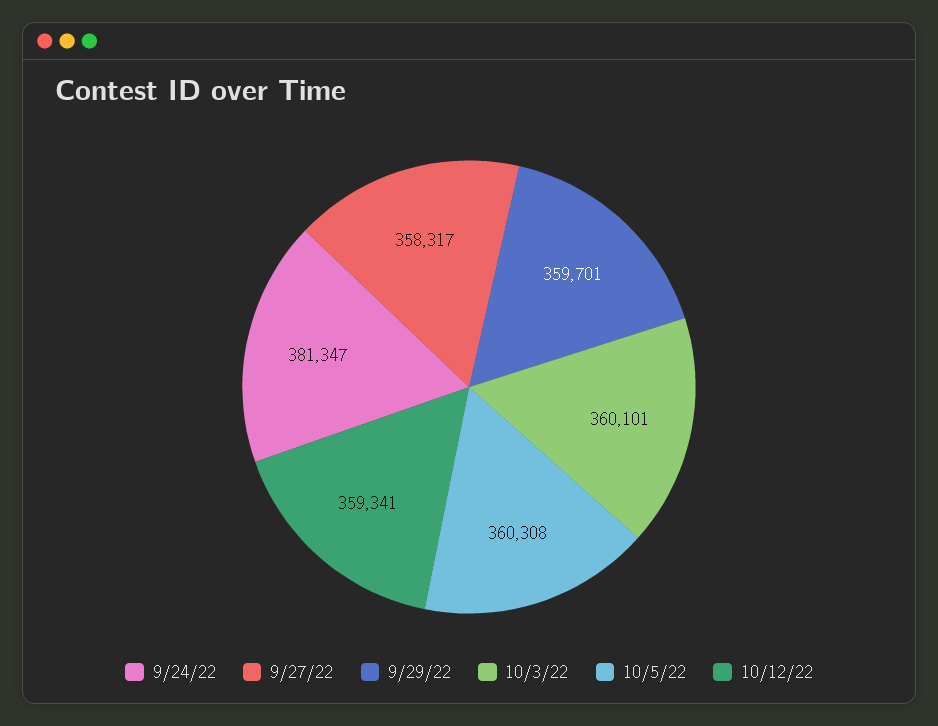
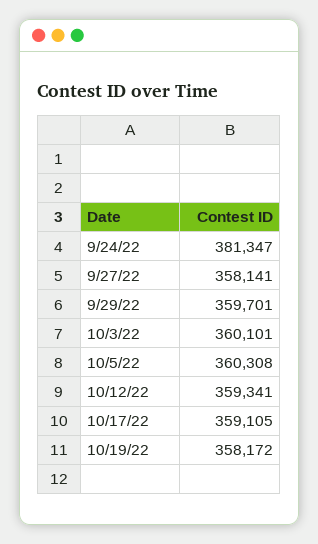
9/27/22: 358317 -> 358141
10/17/22: none -> 359105
10/19/22: none -> 358172

